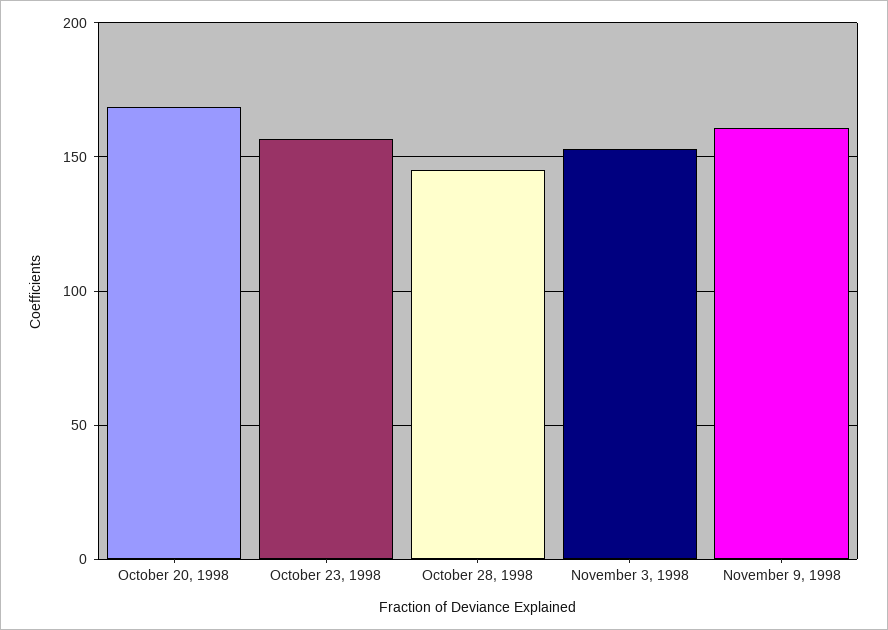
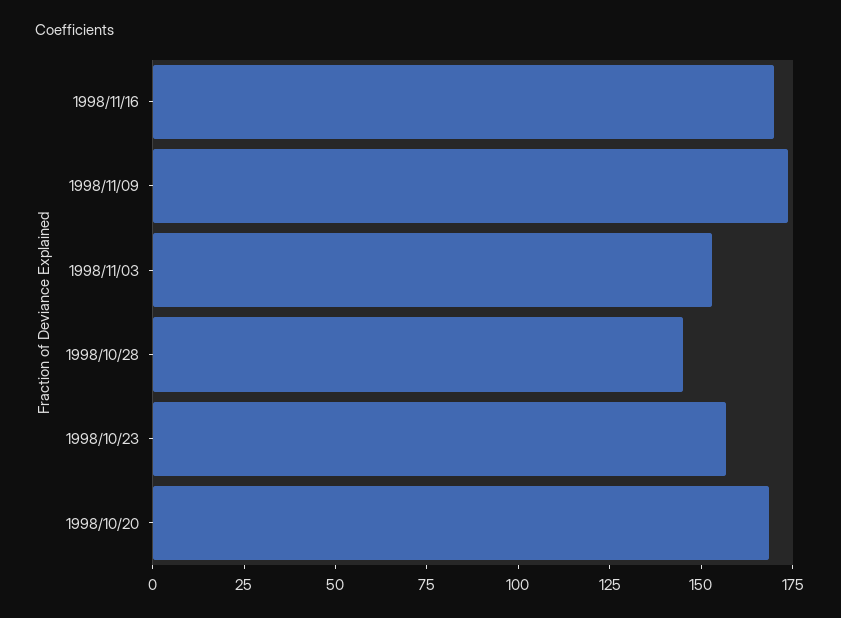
November 9, 1998: 160 -> 175
1998/11/16: none -> 170

